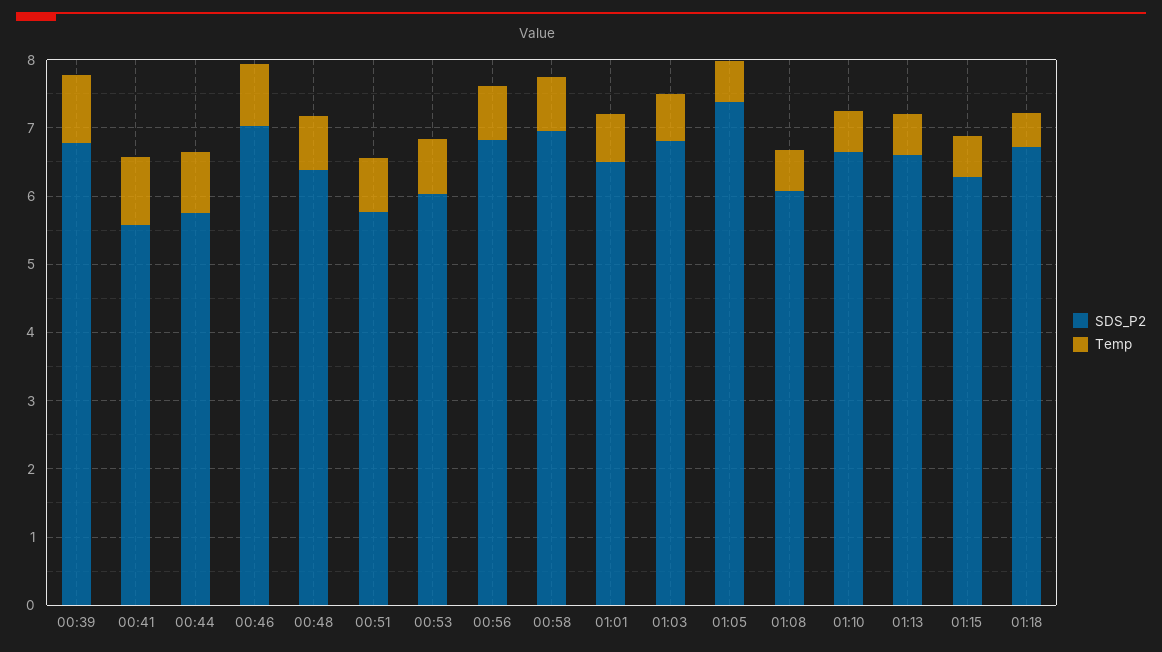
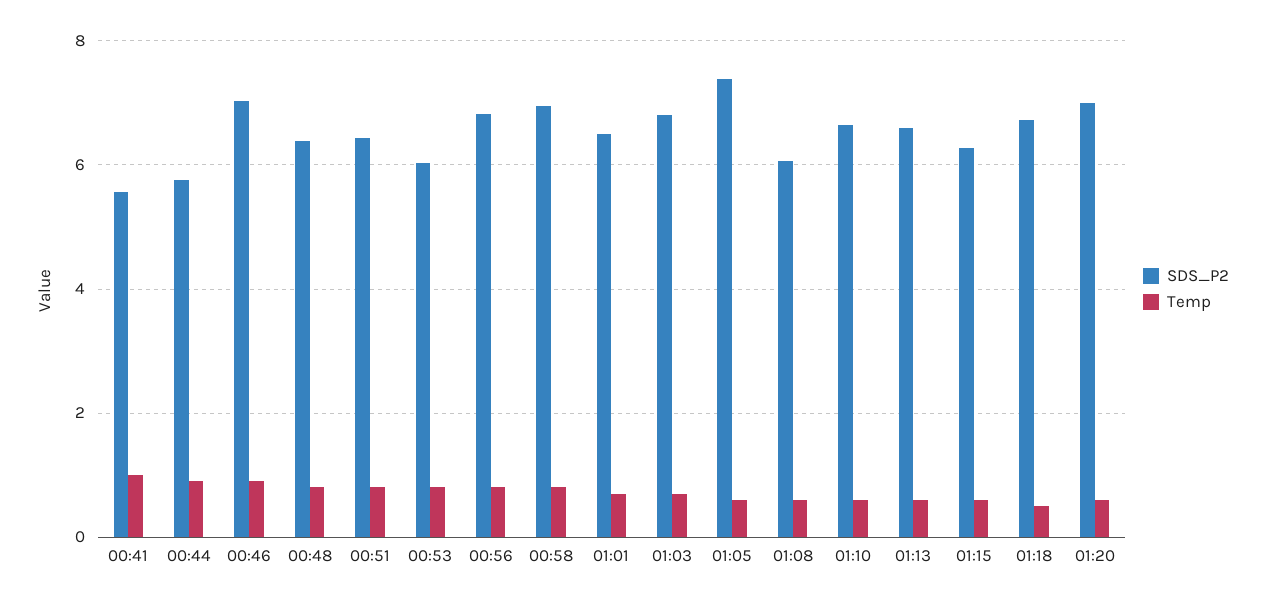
SDS_P2, 00:39: 6.8 -> none
Temp, 00:39: 1 -> none
SDS_P2, 00:51: 5.8 -> 6.4
SDS_P2, 01:20: none -> 7
Temp, 01:20: none -> 0.6

